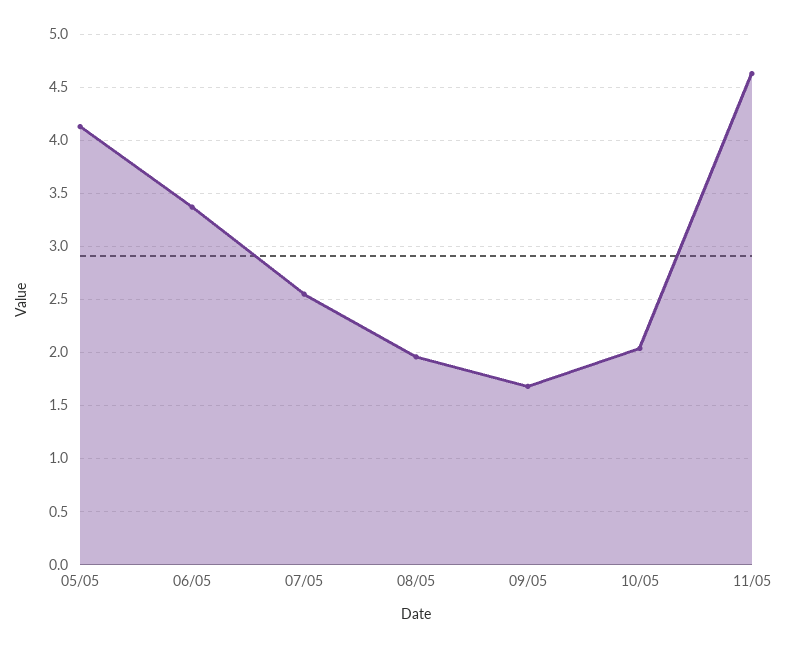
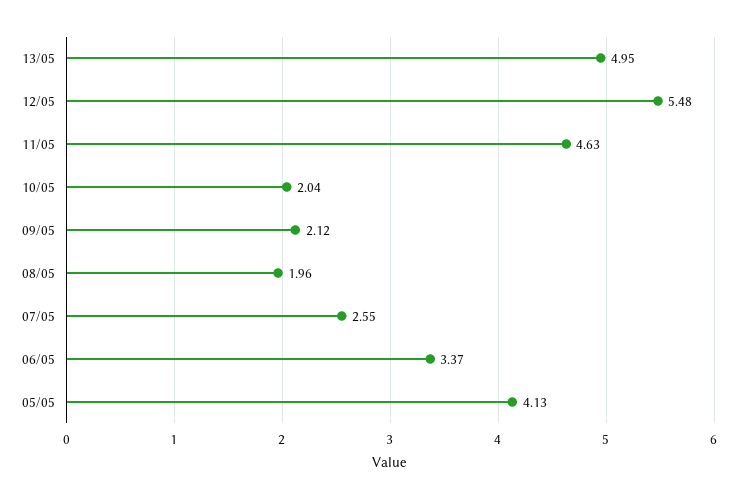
09/05: 1.7 -> 2.12
13/05: none -> 4.95
12/05: none -> 5.48

